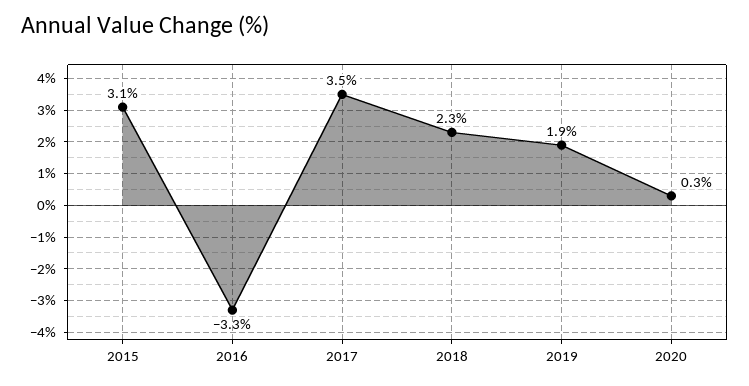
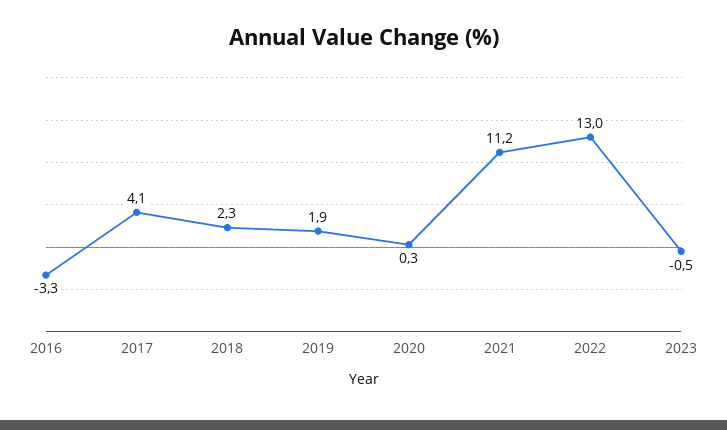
2015: 3.1 -> none
2017: 3.5 -> 4.1
2021: none -> 11.2
2022: none -> 13
2023: none -> -0.5

